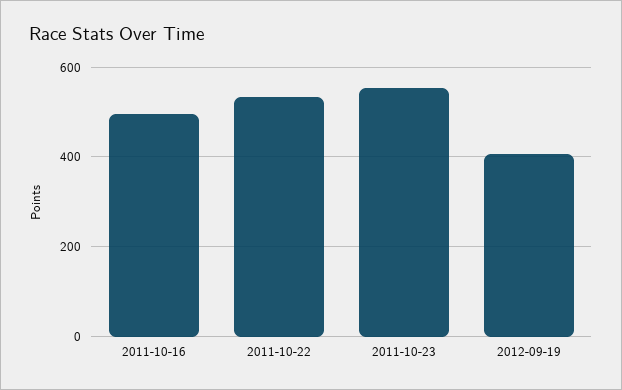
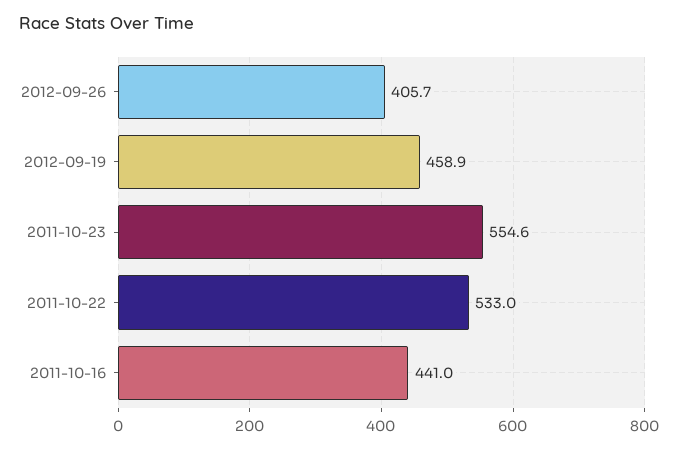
2011-10-16: 500 -> 441
2012-09-19: 400 -> 458.9
2012-09-26: none -> 405.7

